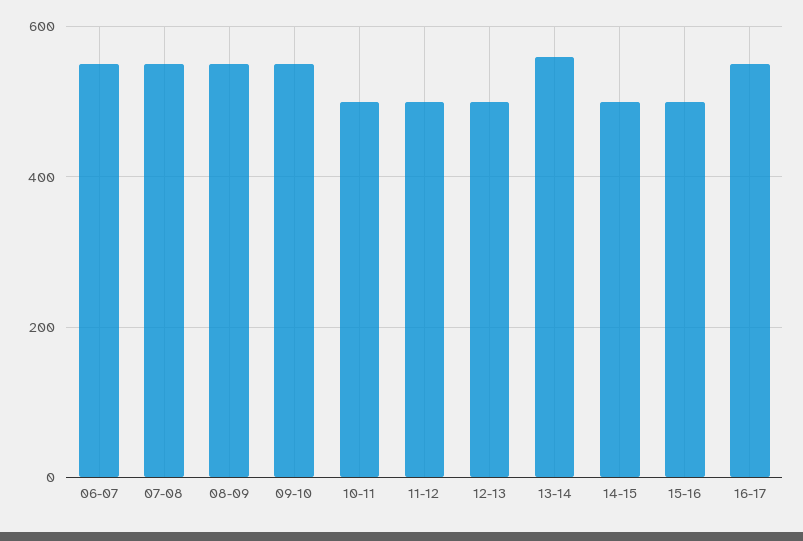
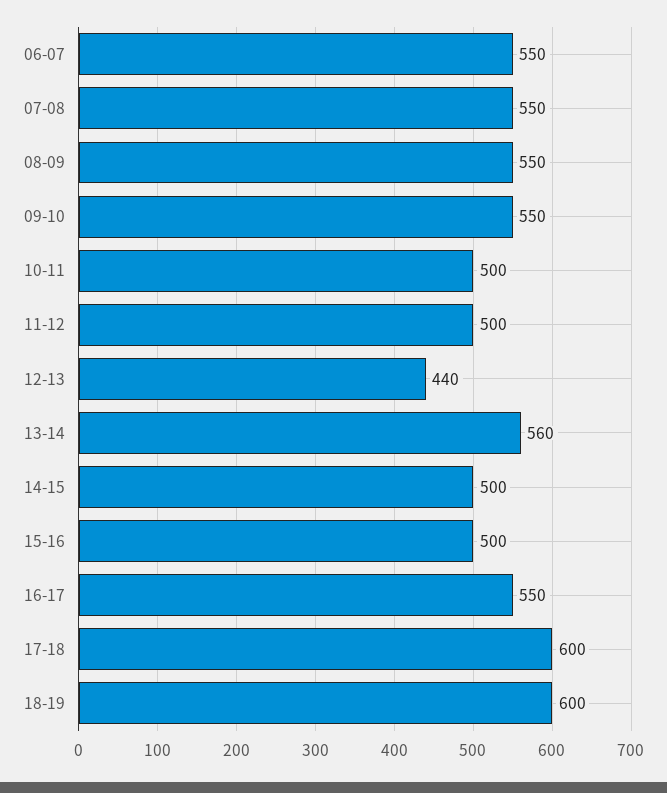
12-13: 500 -> 440
17-18: none -> 600
18-19: none -> 600

